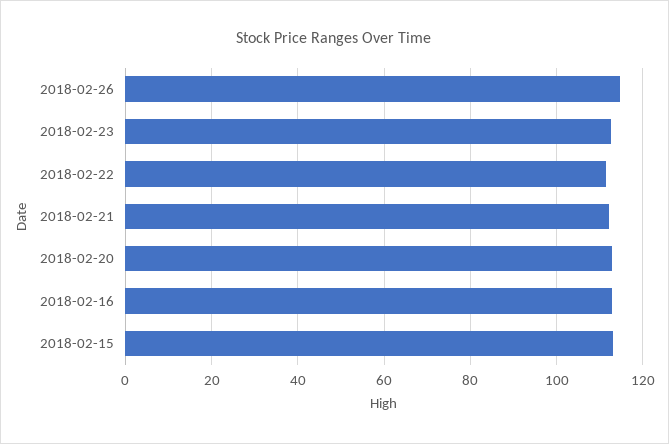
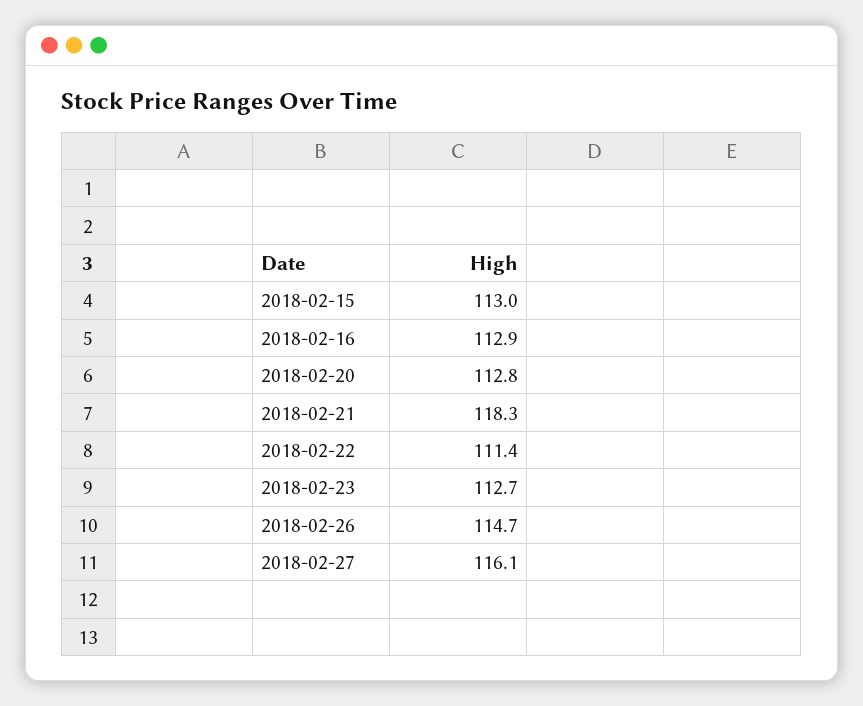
2018-02-21: 112 -> 118.3
2018-02-27: none -> 116.1

